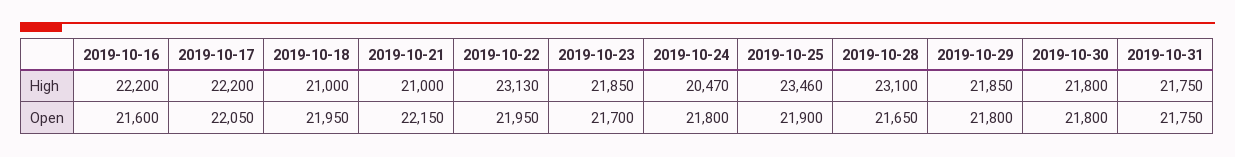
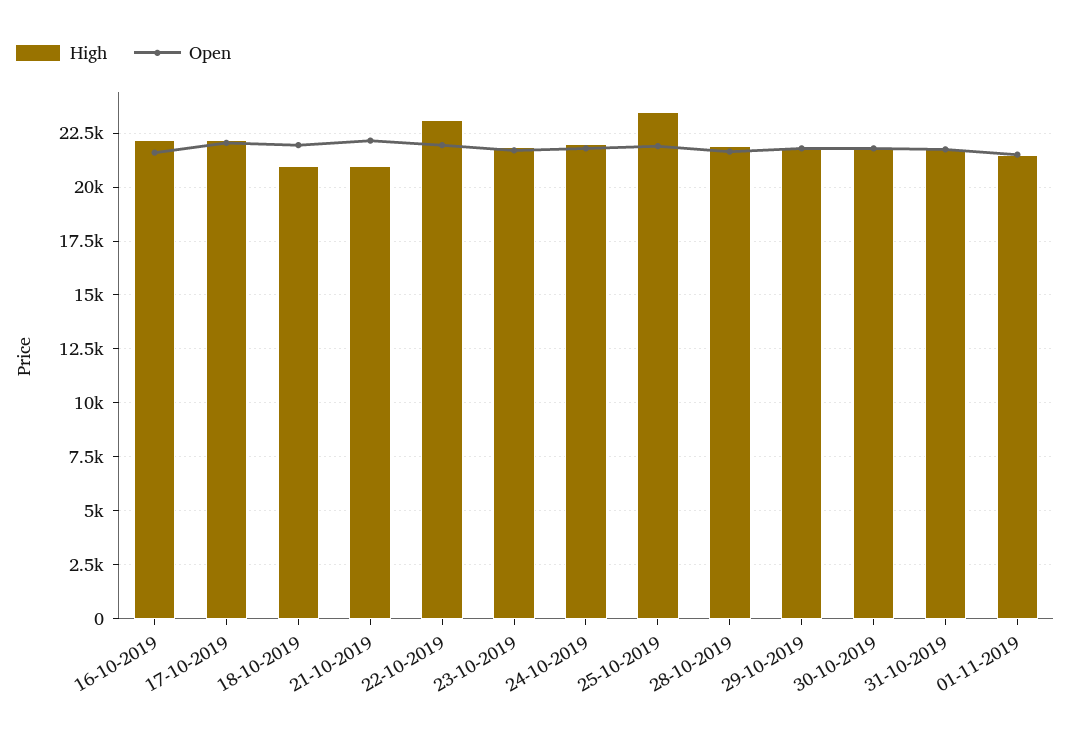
High, 2019-10-24: 20470 -> 22000
High, 2019-10-28: 23100 -> 22000
High, 01-11-2019: none -> 21500
Open, 01-11-2019: none -> 21500

